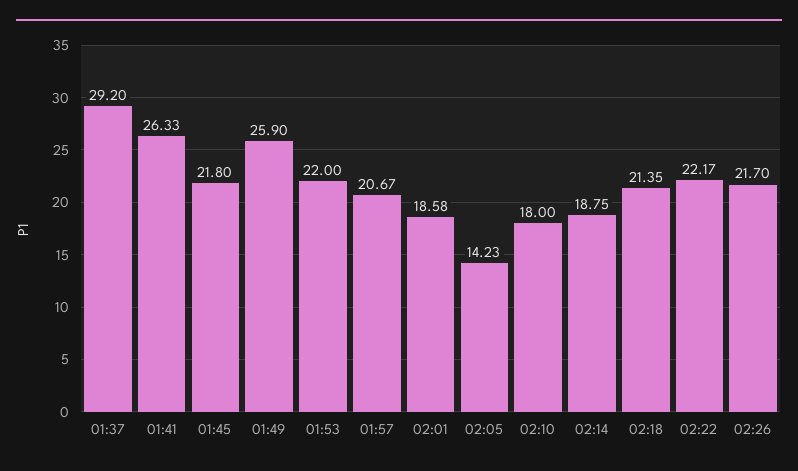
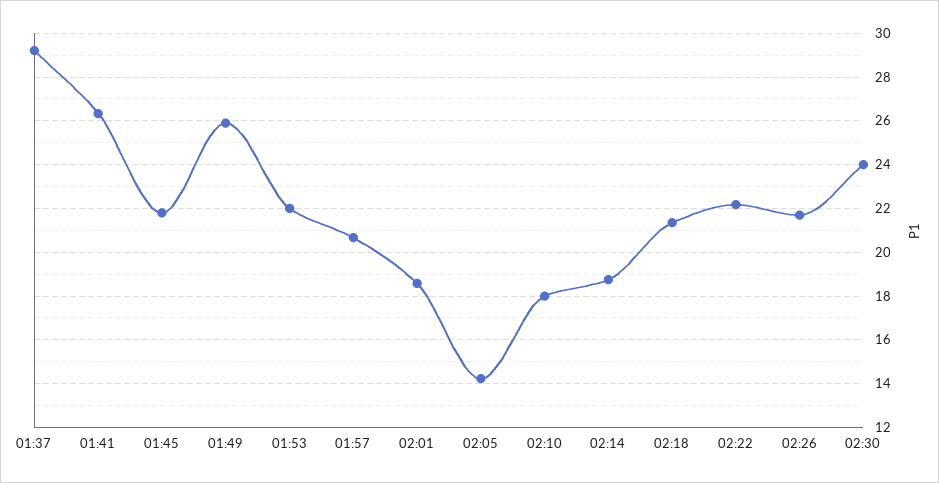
02:30: none -> 24

